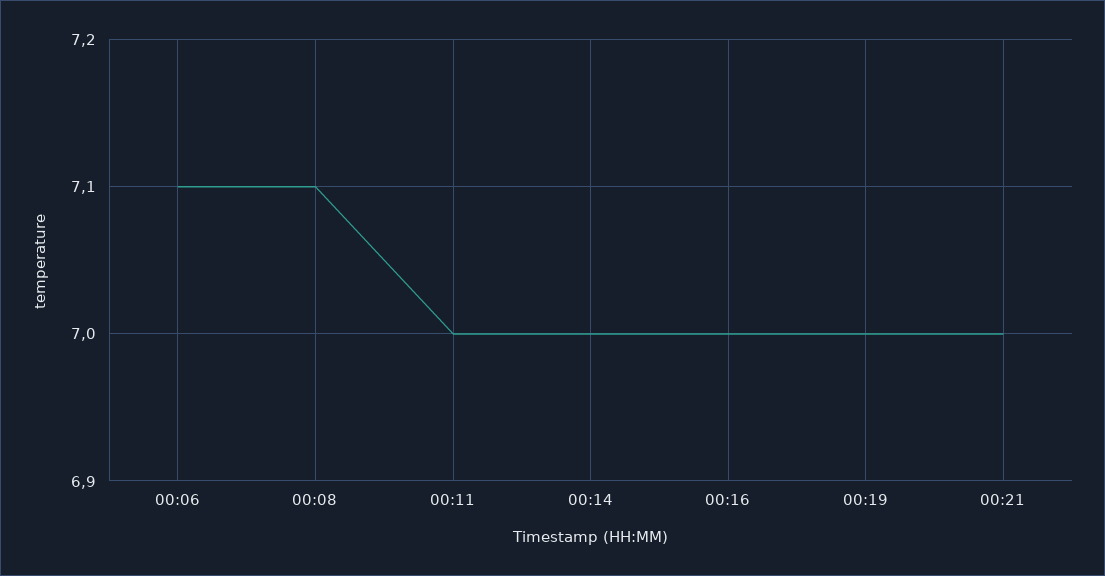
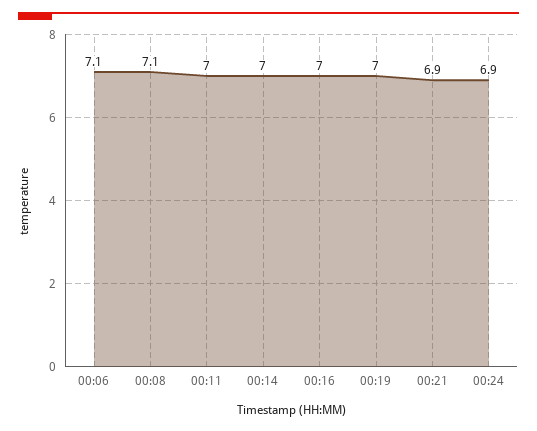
00:21: 7 -> 6.9
00:24: none -> 6.9

